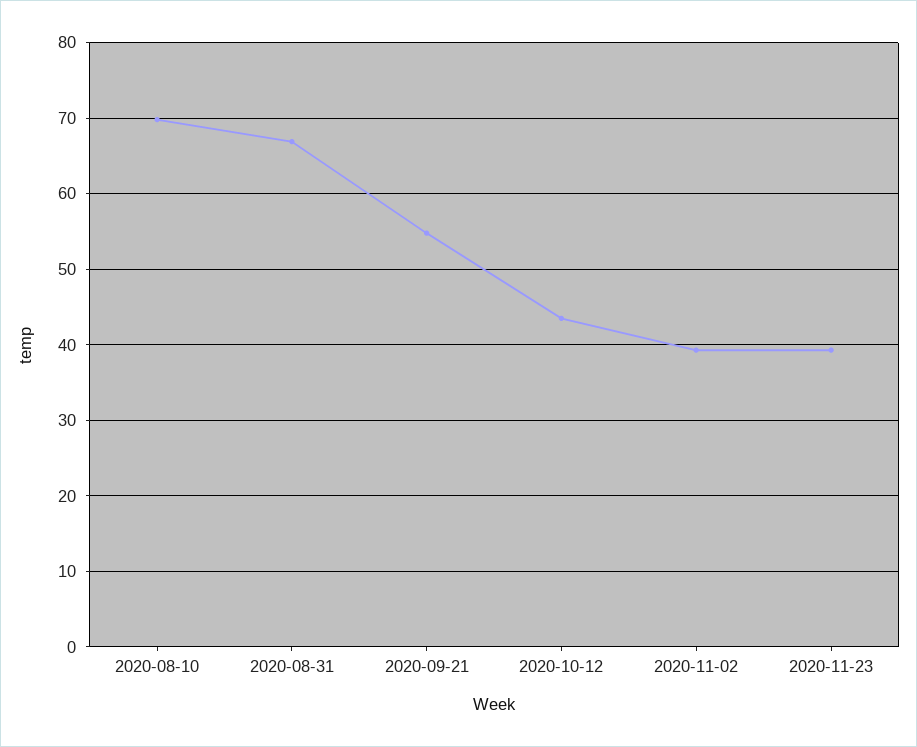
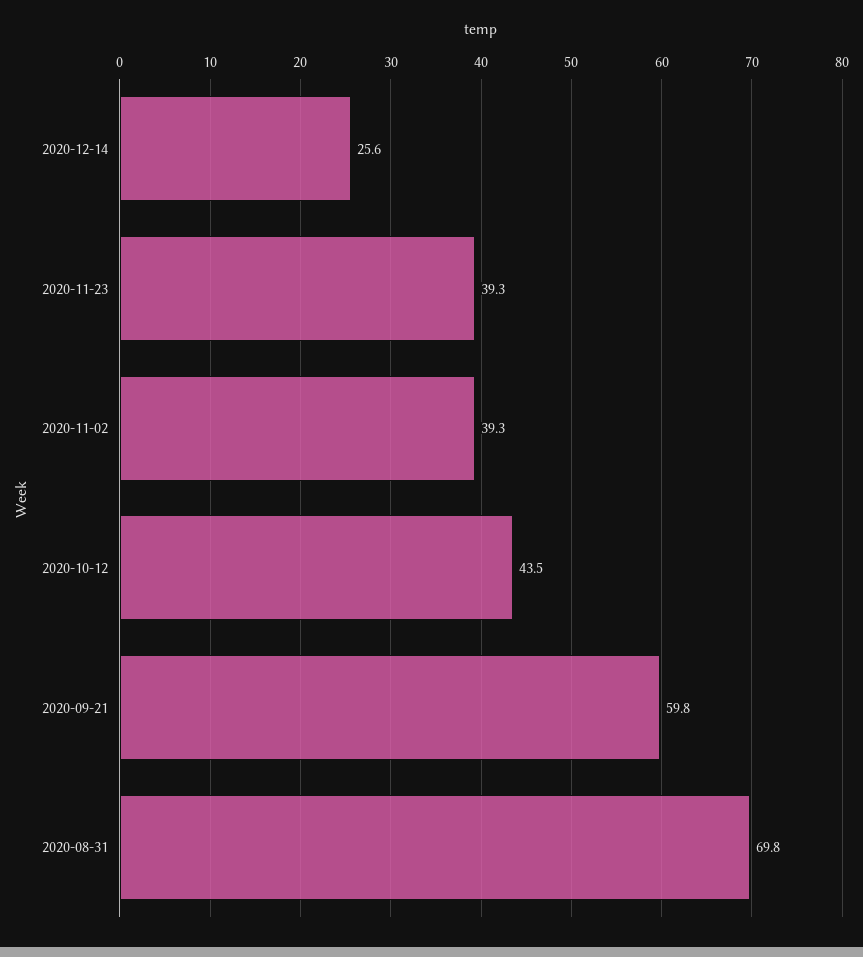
2020-08-10: 70 -> none
2020-08-31: 67 -> 69.8
2020-09-21: 55 -> 59.8
2020-12-14: none -> 25.6

